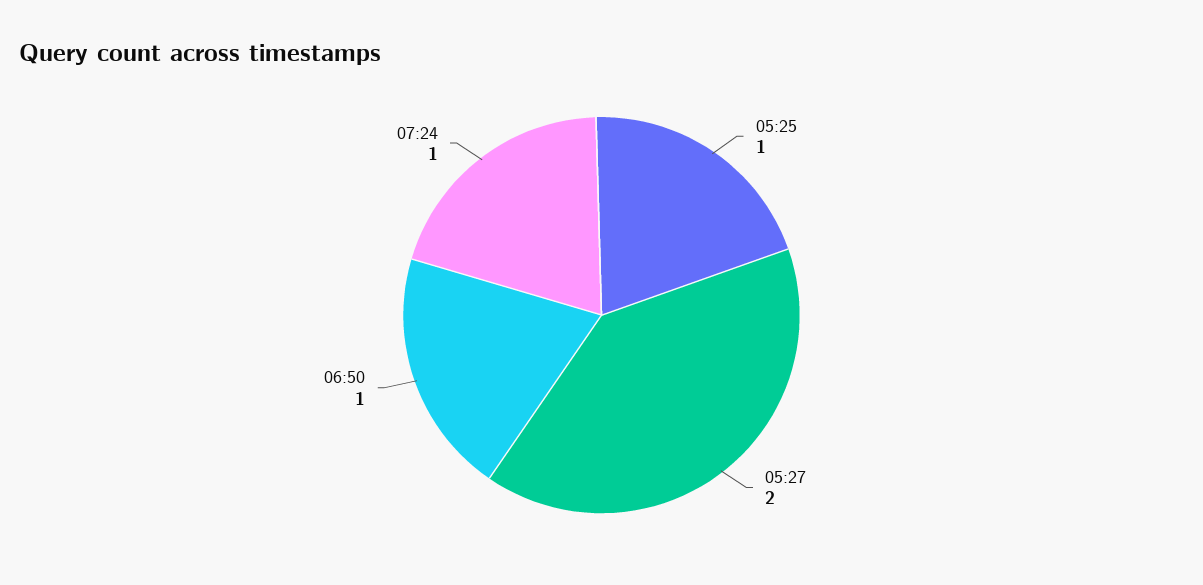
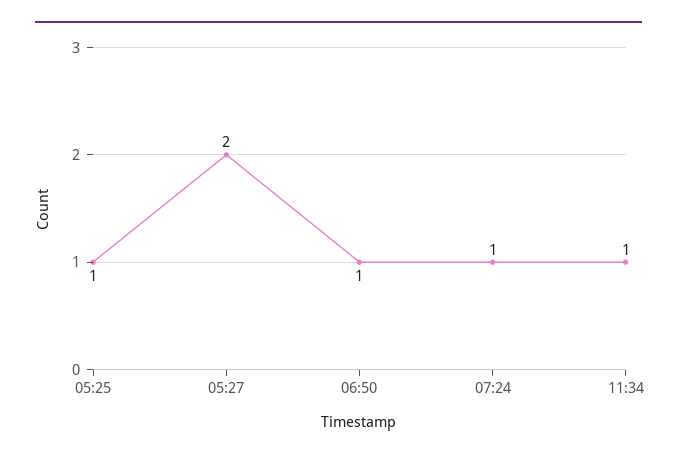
11:34: none -> 1

